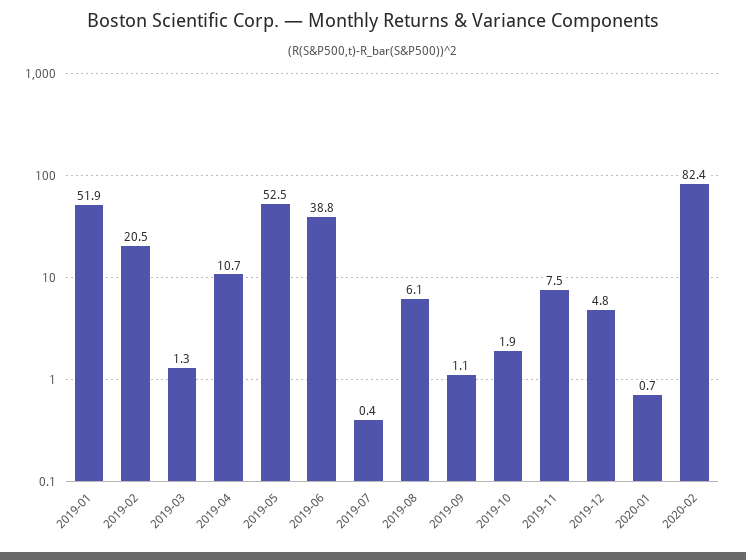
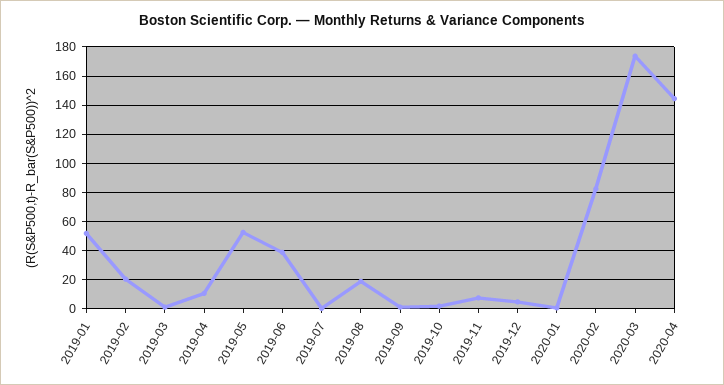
2019-08: 6.1 -> 20
2020-03: none -> 175
2020-04: none -> 145

